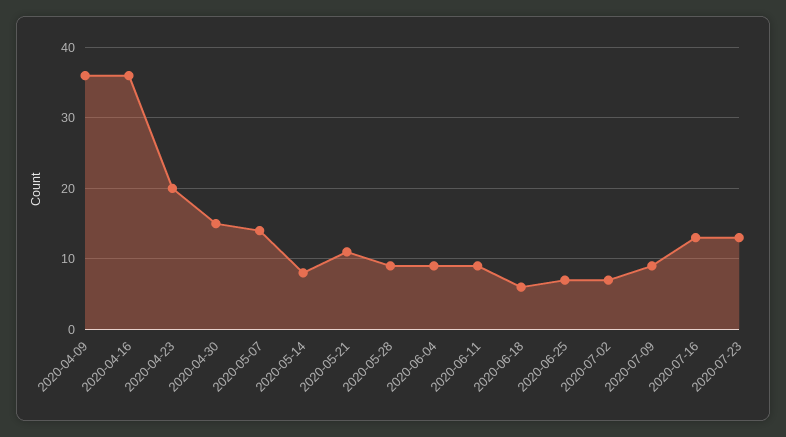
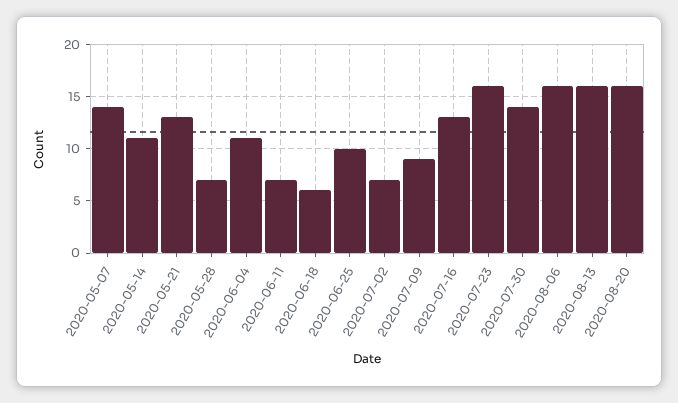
2020-04-09: 36 -> none
2020-04-16: 36 -> none
2020-04-23: 20 -> none
2020-04-30: 15 -> none
2020-05-14: 8 -> 11
2020-05-21: 11 -> 13
2020-05-28: 9 -> 7
2020-06-04: 9 -> 11
2020-06-11: 9 -> 7
2020-06-25: 7 -> 10
2020-07-23: 13 -> 16
2020-07-30: none -> 14
2020-08-06: none -> 16
2020-08-13: none -> 16
2020-08-20: none -> 16

